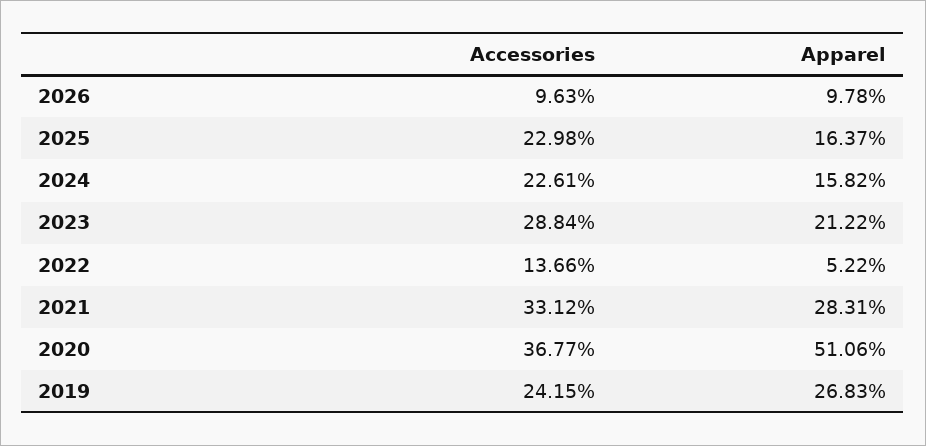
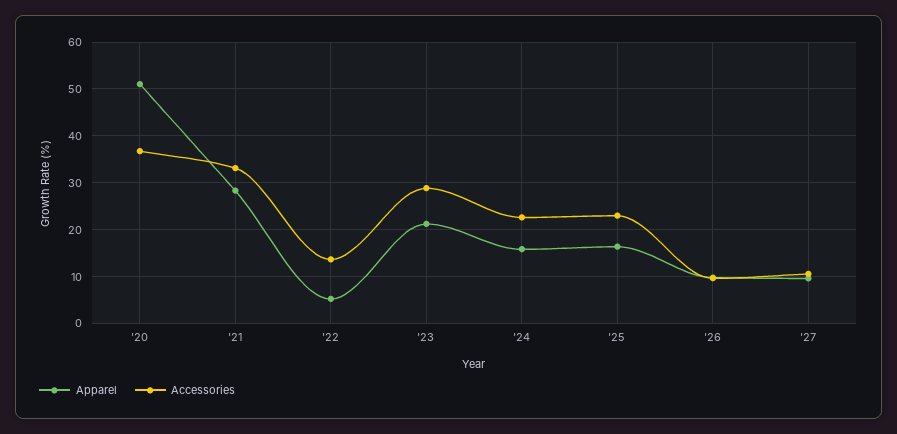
Accessories, 2019: 24.15 -> none
Apparel, 2019: 26.83 -> none
Apparel, '27: none -> 10
Accessories, '27: none -> 10

